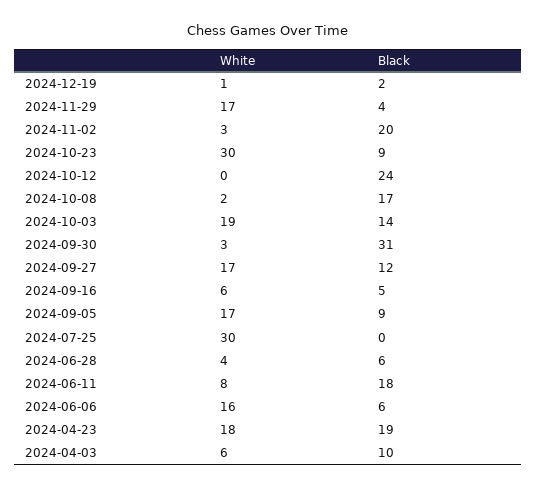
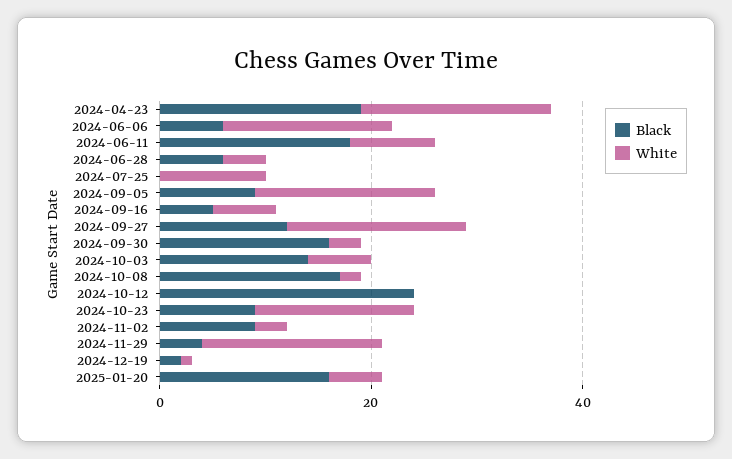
Black, 2024-11-02: 20 -> 10
White, 2024-10-23: 30 -> 15
White, 2024-10-03: 19 -> 5
Black, 2024-09-30: 31 -> 15
White, 2024-07-25: 30 -> 10
White, 2024-04-03: 6 -> none
Black, 2024-04-03: 10 -> none
Black, 2025-01-20: none -> 15
White, 2025-01-20: none -> 5

